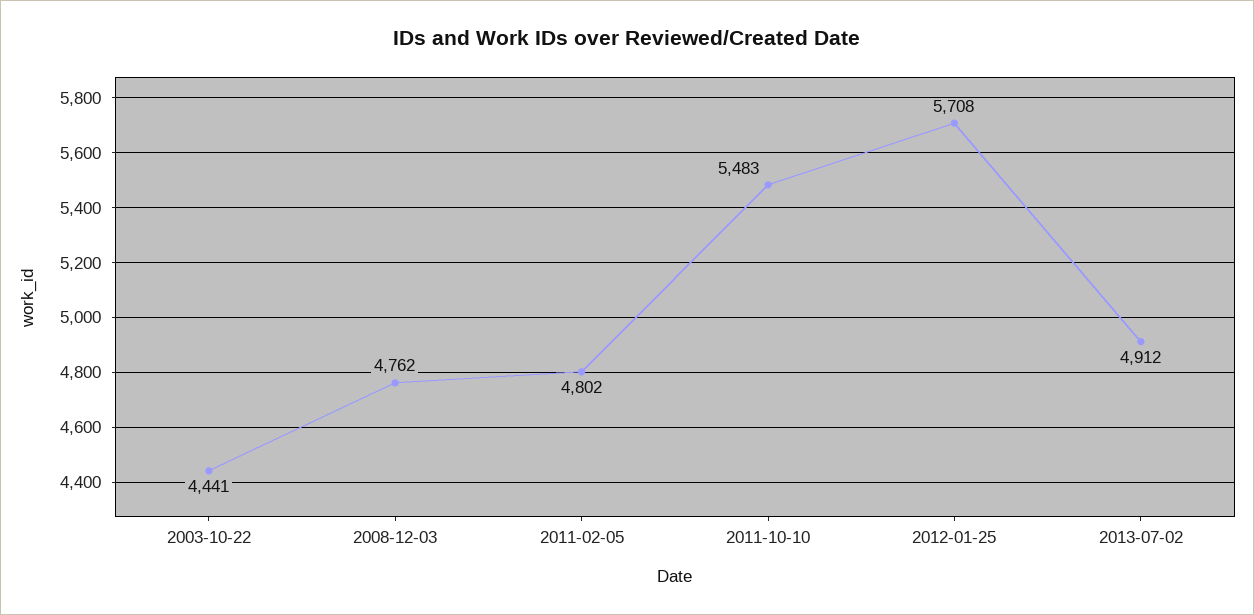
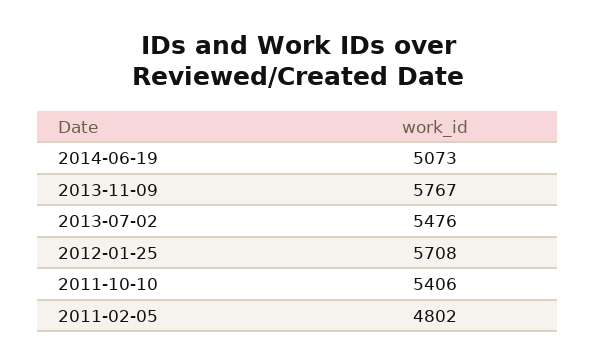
2003-10-22: 4441 -> none
2008-12-03: 4762 -> none
2011-10-10: 5483 -> 5406
2013-07-02: 4912 -> 5476
2014-06-19: none -> 5073
2013-11-09: none -> 5767

